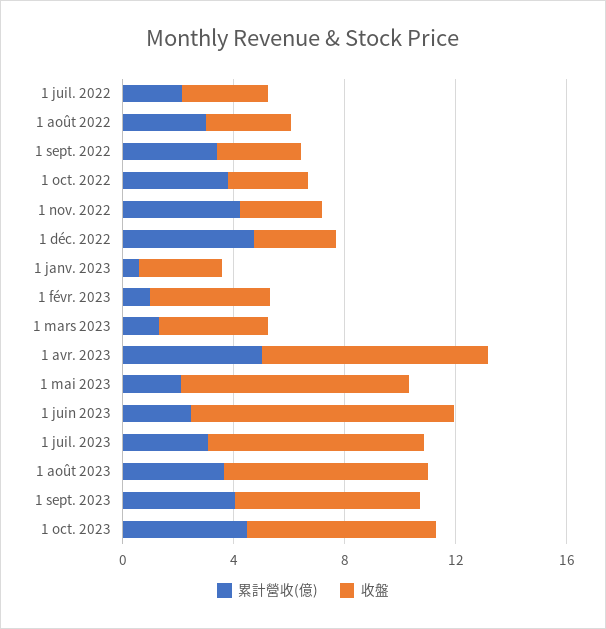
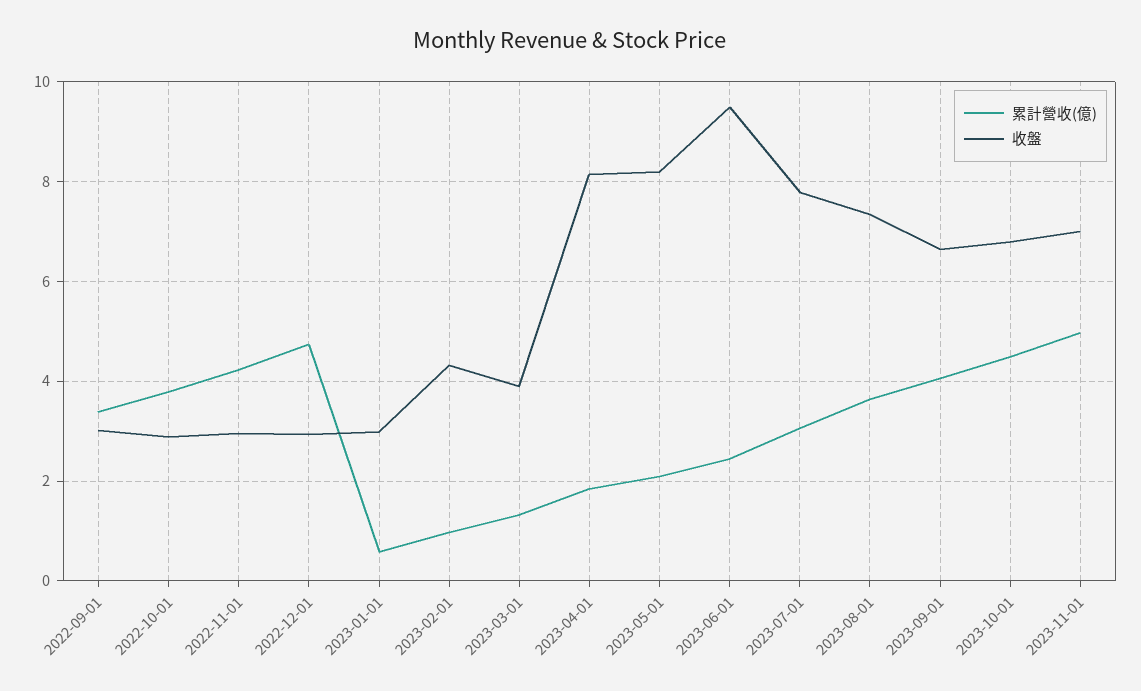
累計營收(億), 1 juil. 2022: 2 -> none
收盤, 1 juil. 2022: 3 -> none
累計營收(億), 1 août 2022: 3 -> none
收盤, 1 août 2022: 3 -> none
累計營收(億), 1 avr. 2023: 5 -> 1.8
累計營收(億), 2023-11-01: none -> 5
收盤, 2023-11-01: none -> 7

